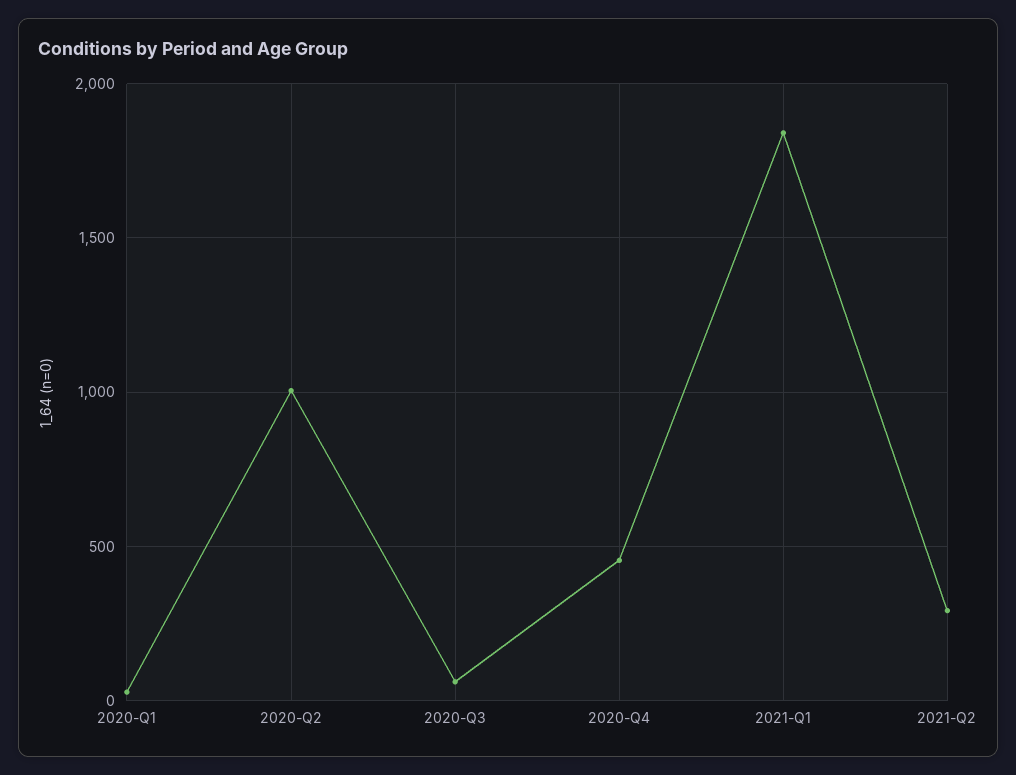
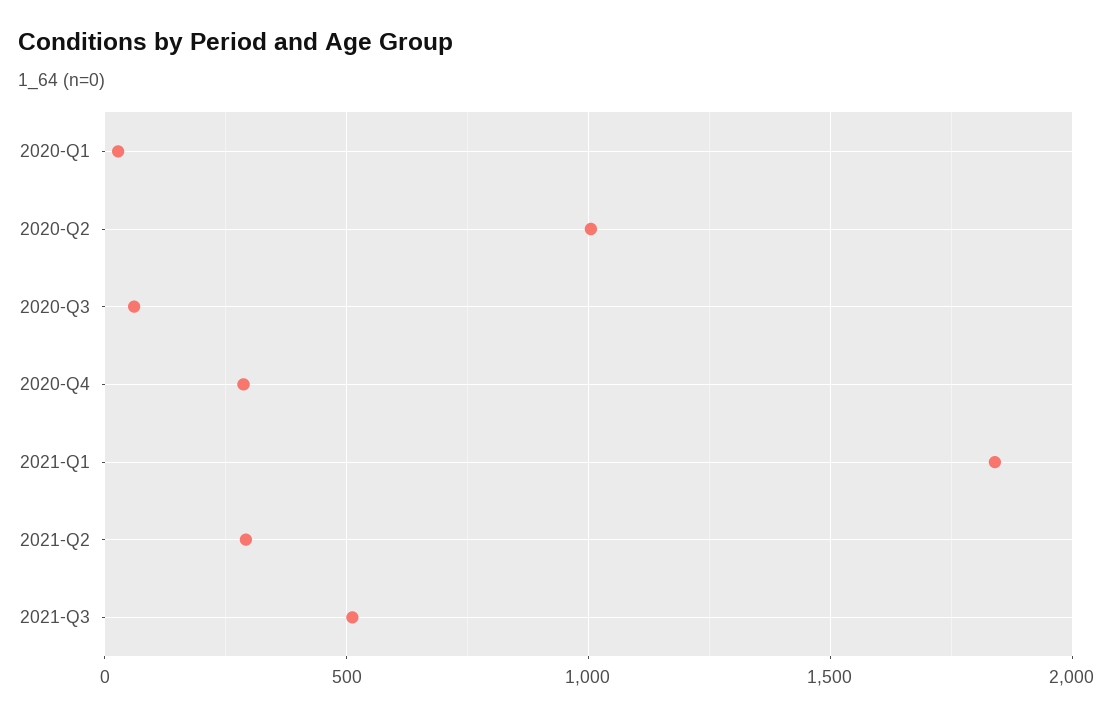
2020-Q4: 450 -> 300
2021-Q3: none -> 500

